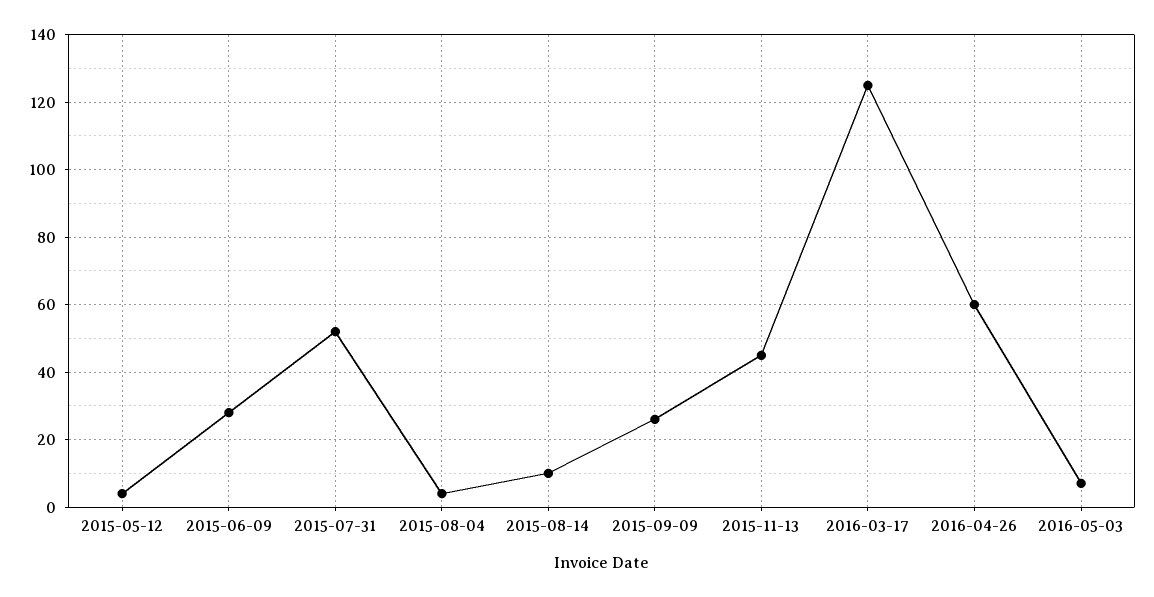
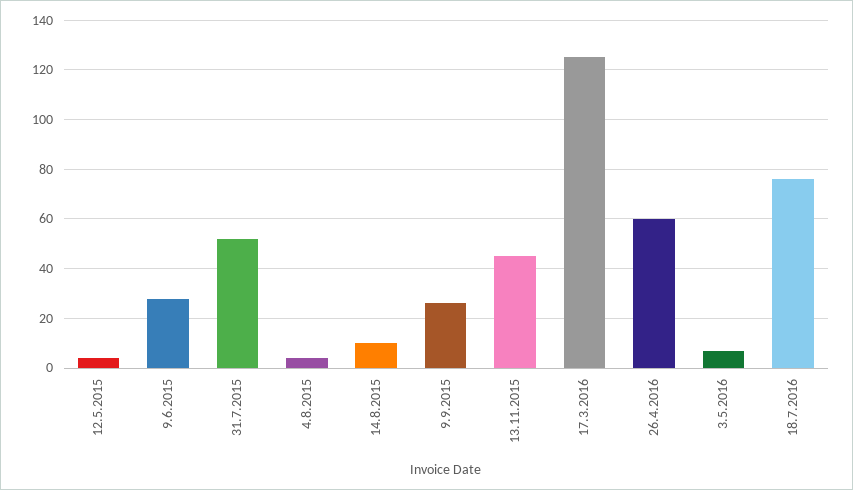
18.7.2016: none -> 75

